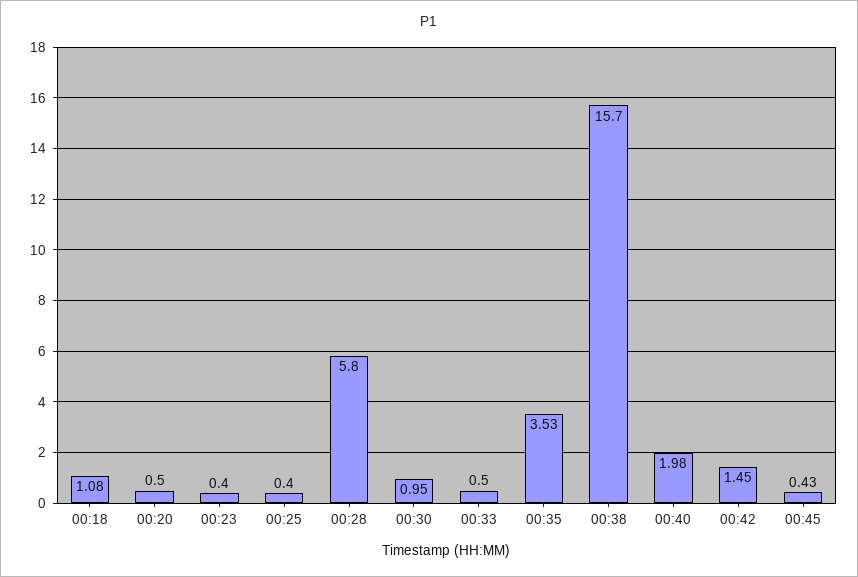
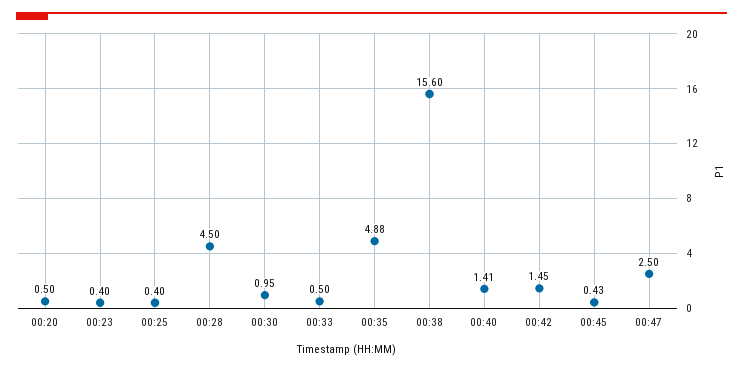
00:18: 1.08 -> none
00:28: 5.8 -> 4.5
00:35: 3.53 -> 4.88
00:38: 15.7 -> 15.6
00:40: 1.98 -> 1.41
00:47: none -> 2.5

